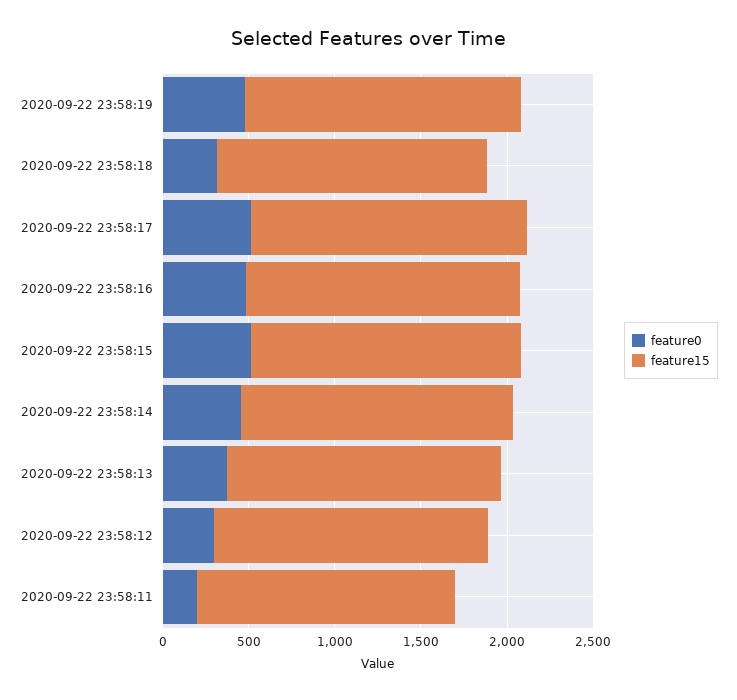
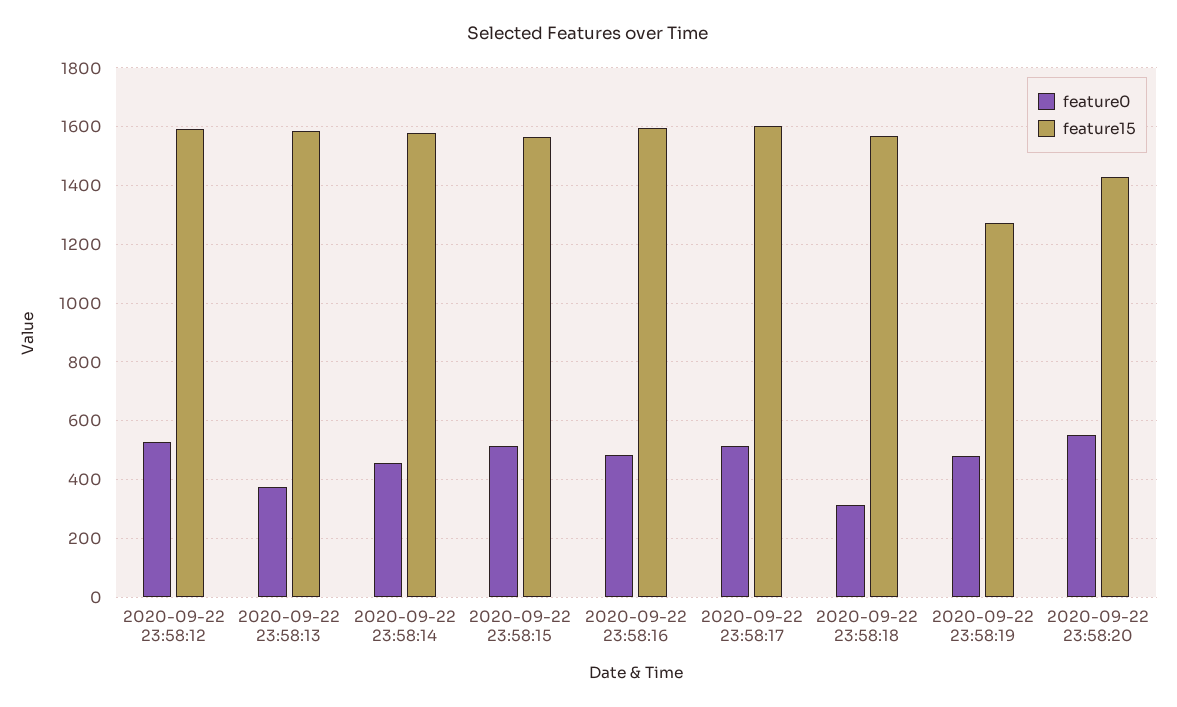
feature15, 2020-09-22 23:58:19: 1600 -> 1275
feature0, 2020-09-22 23:58:12: 300 -> 525
feature0, 2020-09-22 23:58:11: 200 -> none
feature15, 2020-09-22 23:58:11: 1500 -> none
feature0, 2020-09-22 23:58:20: none -> 550
feature15, 2020-09-22 23:58:20: none -> 1425

